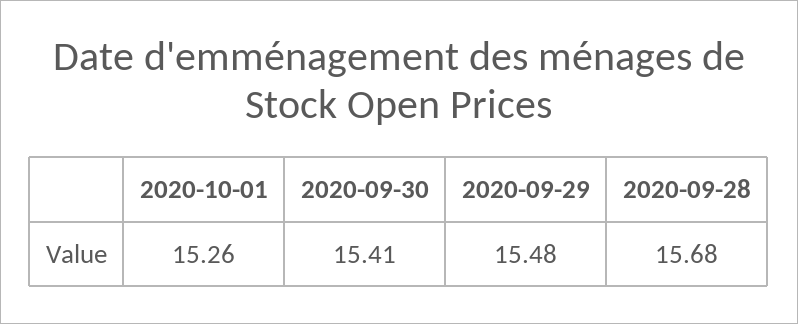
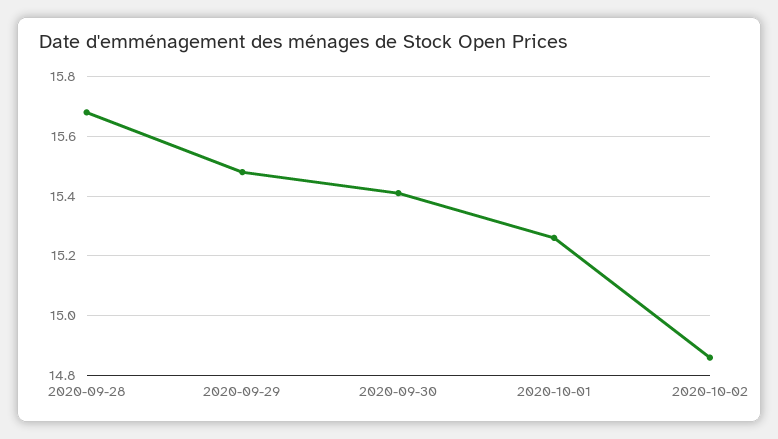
2020-10-02: none -> 14.85

